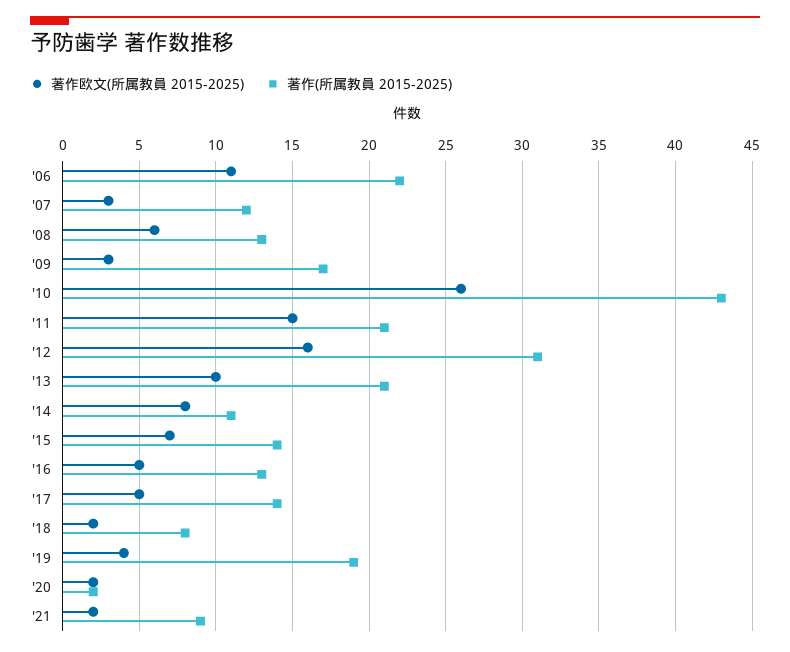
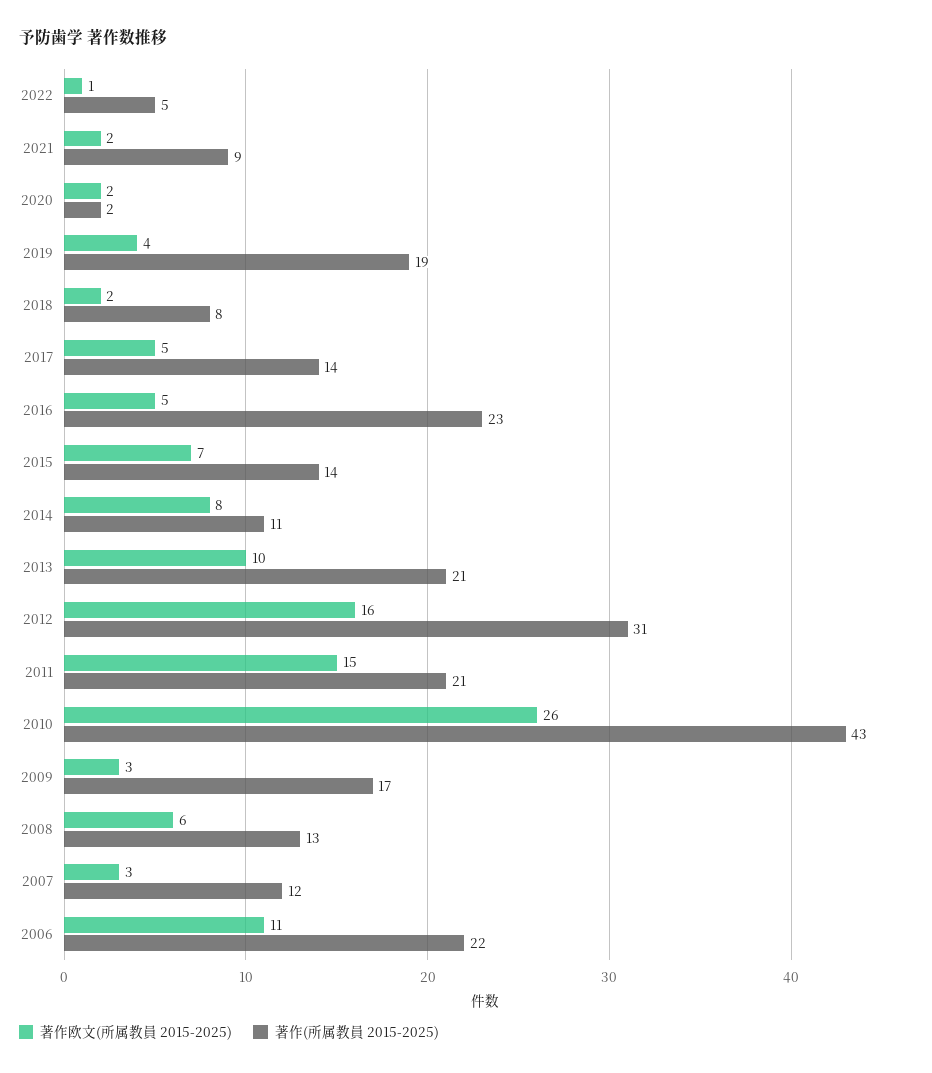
著作(所属教員 2015-2025), '16: 13 -> 23
著作欧文(所属教員 2015-2025), 2022: none -> 1
著作(所属教員 2015-2025), 2022: none -> 5

